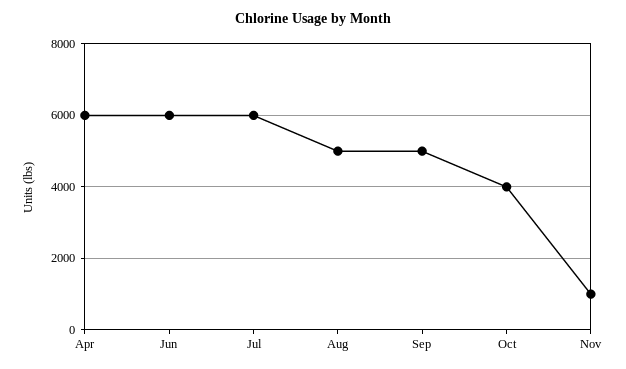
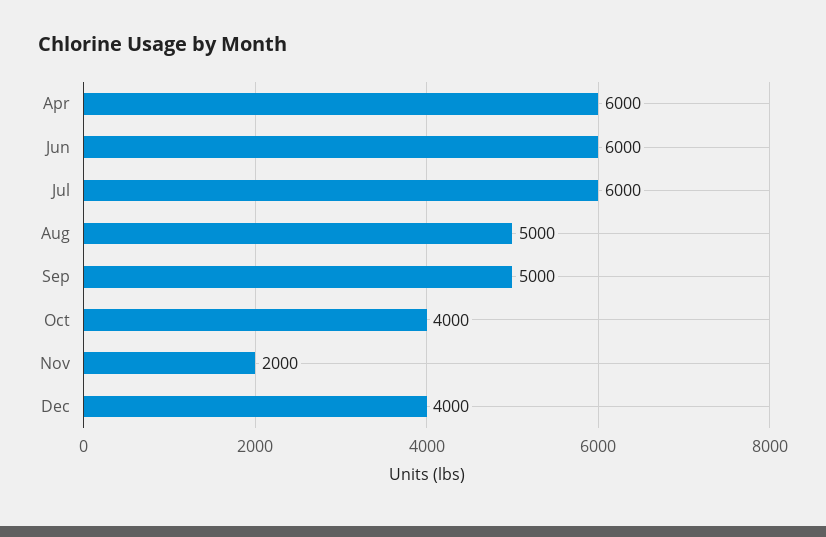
Nov: 1000 -> 2000
Dec: none -> 4000

